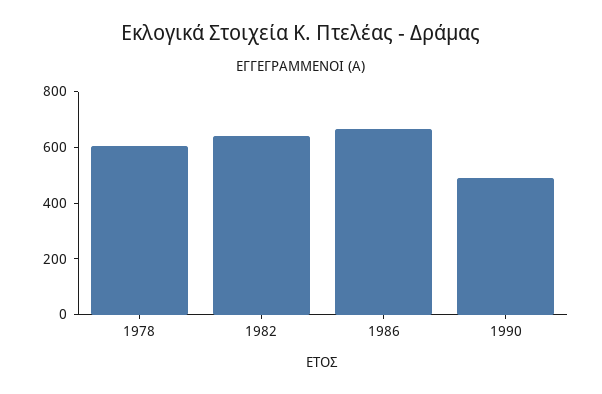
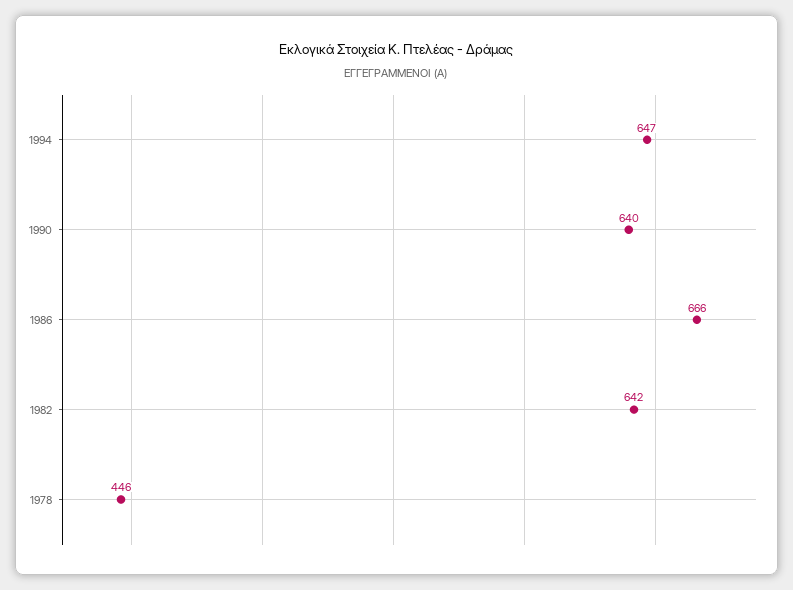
1978: 600 -> 446
1990: 500 -> 640
1994: none -> 647

